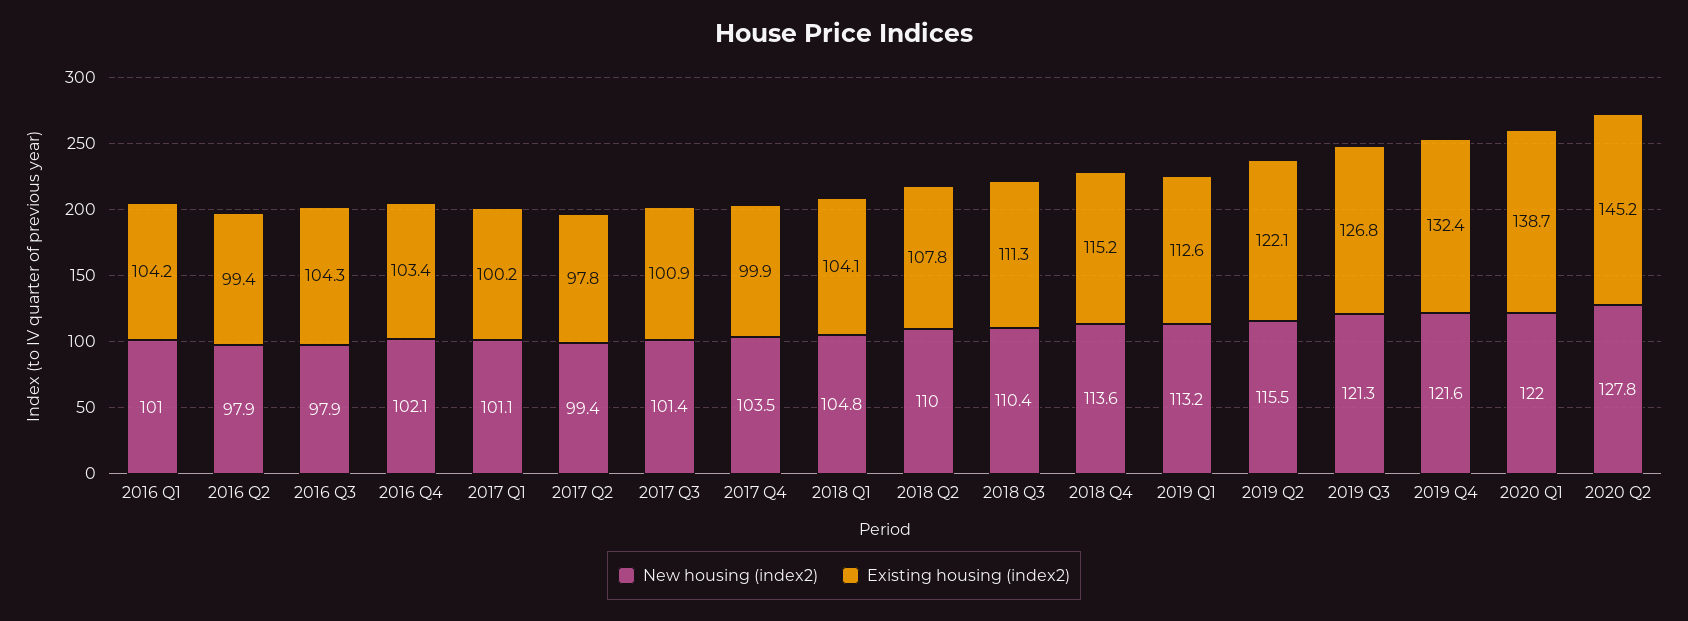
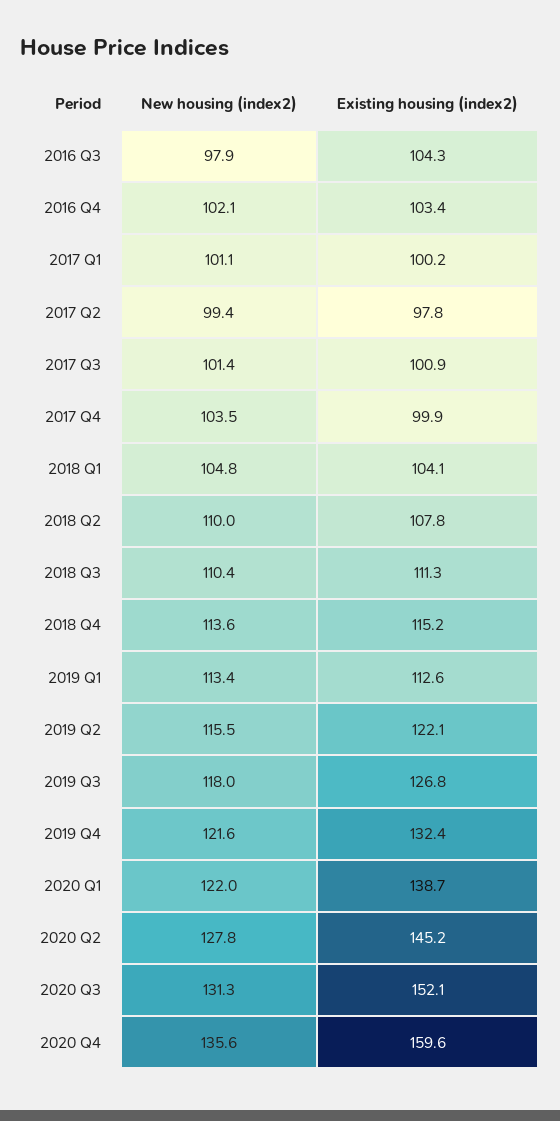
New housing (index2), 2016 Q1: 101 -> none
Existing housing (index2), 2016 Q1: 104.2 -> none
New housing (index2), 2016 Q2: 97.9 -> none
Existing housing (index2), 2016 Q2: 99.4 -> none
New housing (index2), 2019 Q1: 113.2 -> 113.4
New housing (index2), 2019 Q3: 121.3 -> 118
New housing (index2), 2020 Q3: none -> 131.3
Existing housing (index2), 2020 Q3: none -> 152.1
New housing (index2), 2020 Q4: none -> 135.6
Existing housing (index2), 2020 Q4: none -> 159.6

